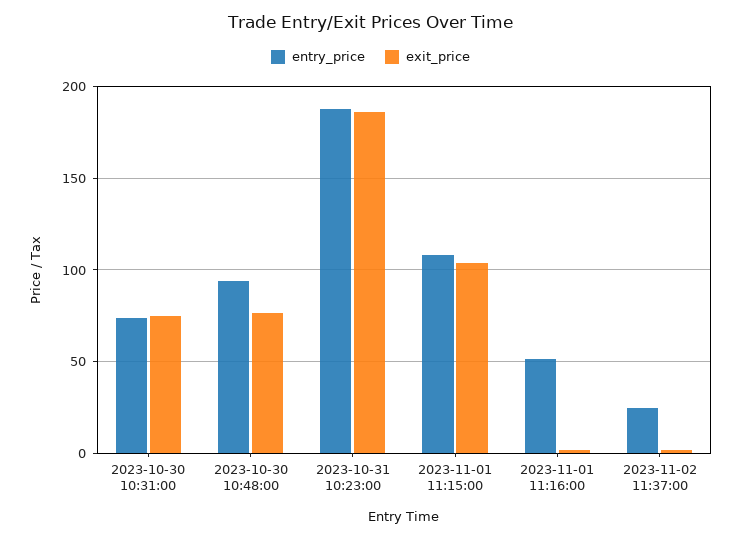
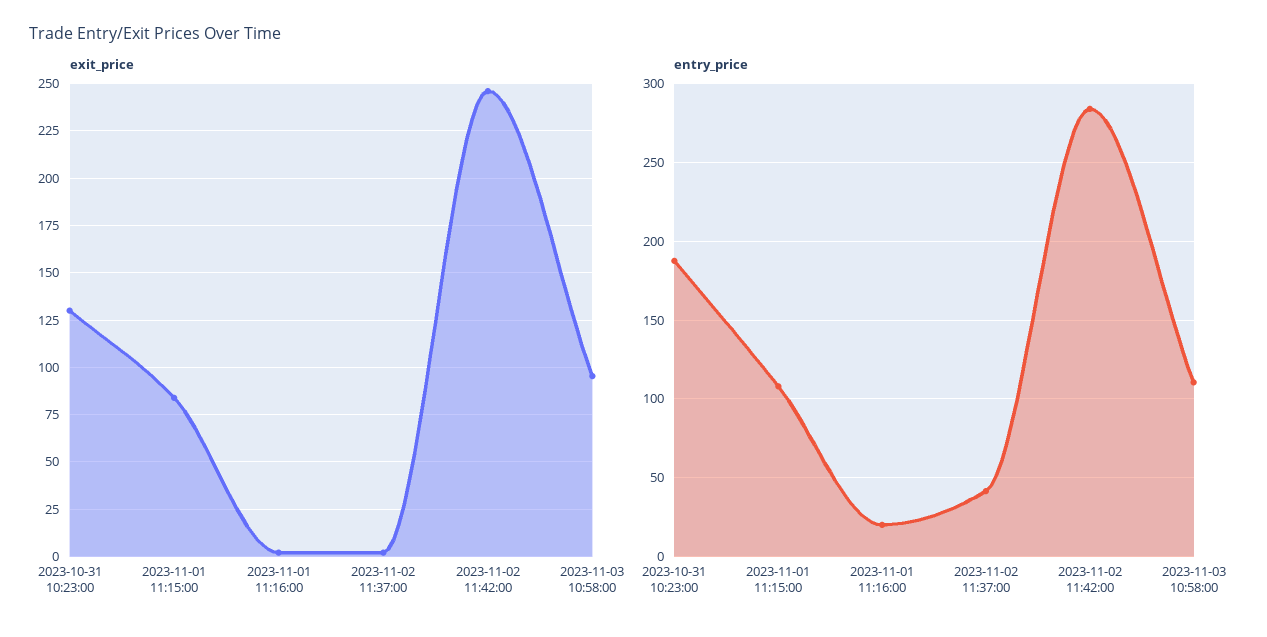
entry_price, 2023-10-30 10:31:00: 75 -> none
exit_price, 2023-10-30 10:31:00: 75 -> none
entry_price, 2023-10-30 10:48:00: 95 -> none
exit_price, 2023-10-30 10:48:00: 75 -> none
exit_price, 2023-10-31 10:23:00: 185 -> 130
exit_price, 2023-11-01 11:15:00: 105 -> 85
entry_price, 2023-11-01 11:16:00: 50 -> 20
entry_price, 2023-11-02 11:37:00: 25 -> 40
exit_price, 2023-11-02 11:42:00: none -> 245
exit_price, 2023-11-03 10:58:00: none -> 95
entry_price, 2023-11-02 11:42:00: none -> 285
entry_price, 2023-11-03 10:58:00: none -> 110

